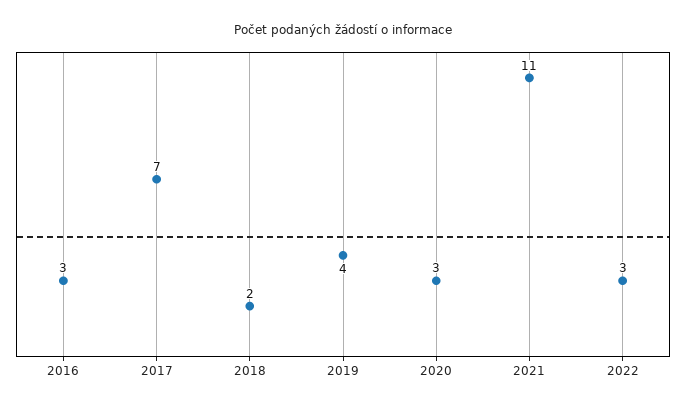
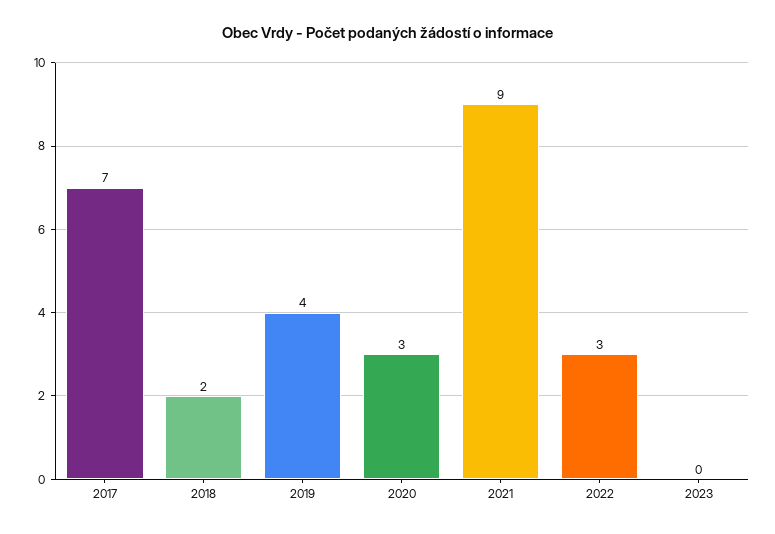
2016: 3 -> none
2021: 11 -> 9
2023: none -> 0

